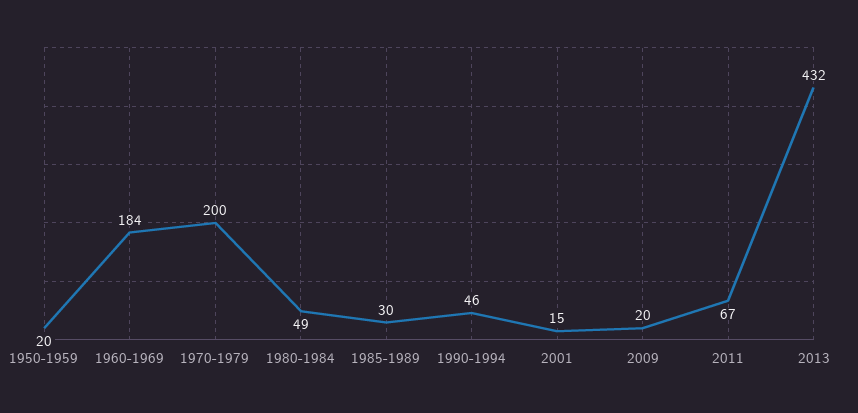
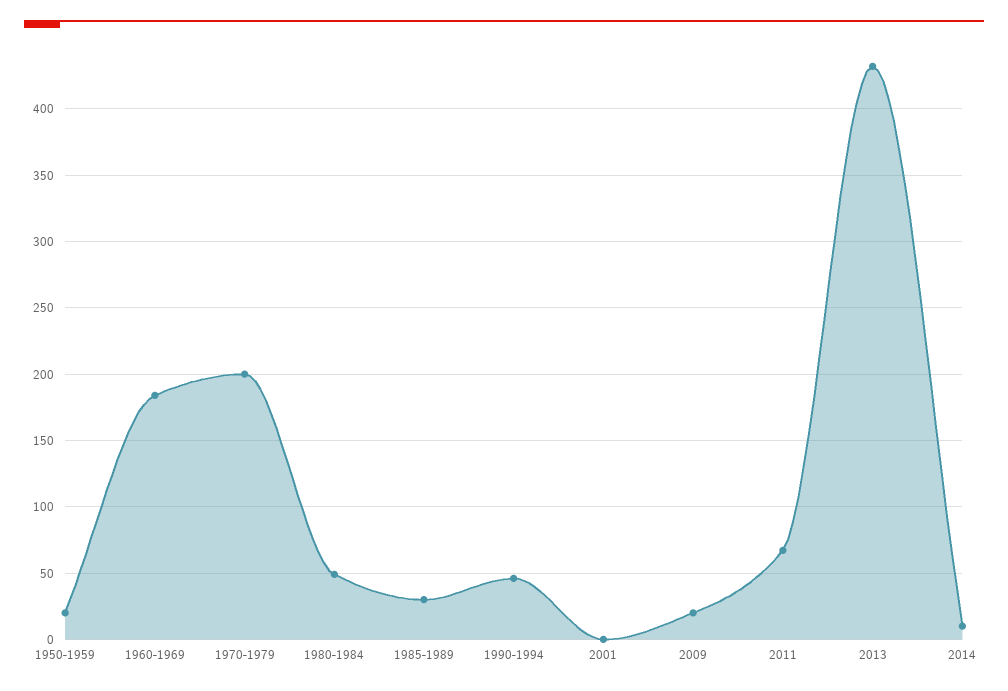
2001: 15 -> 0
2014: none -> 10

